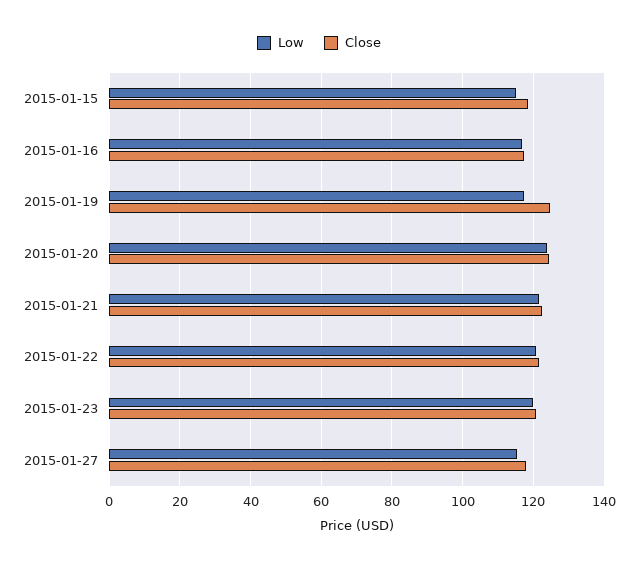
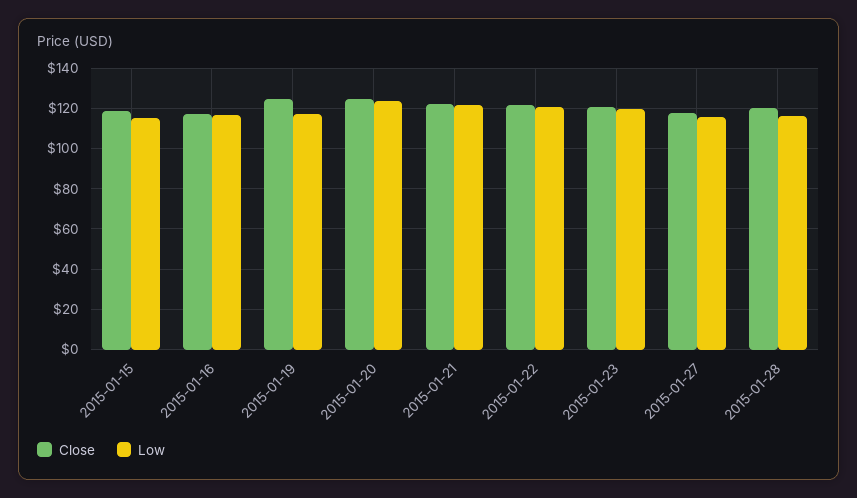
Close, 2015-01-28: none -> 120
Low, 2015-01-28: none -> 115

